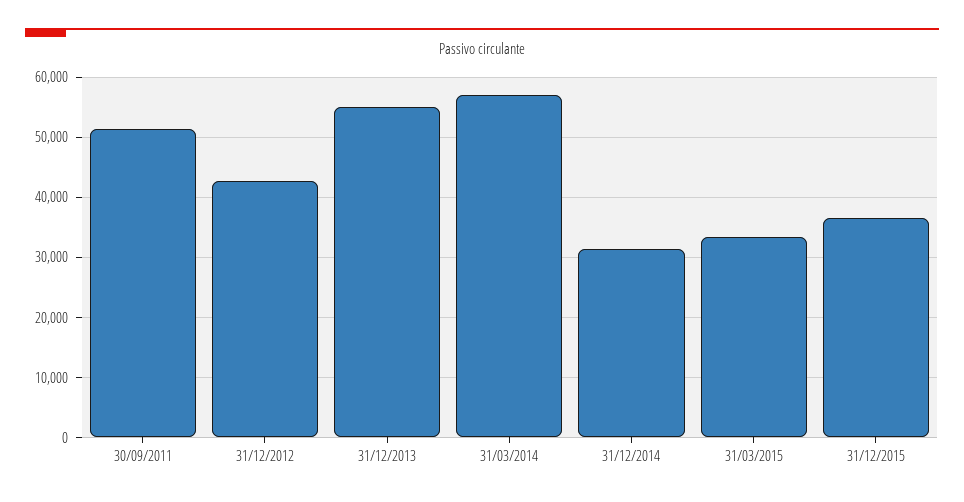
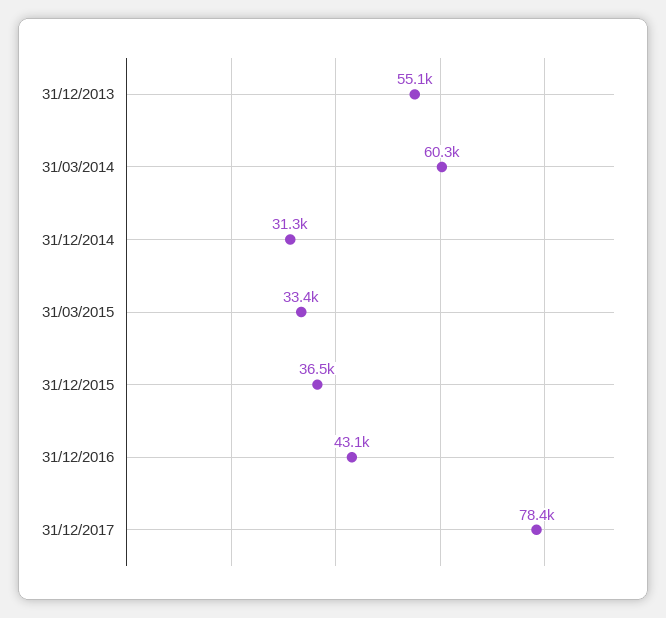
30/09/2011: 51000 -> none
31/12/2012: 43000 -> none
31/03/2014: 57000 -> 60300
31/12/2016: none -> 43100
31/12/2017: none -> 78400

